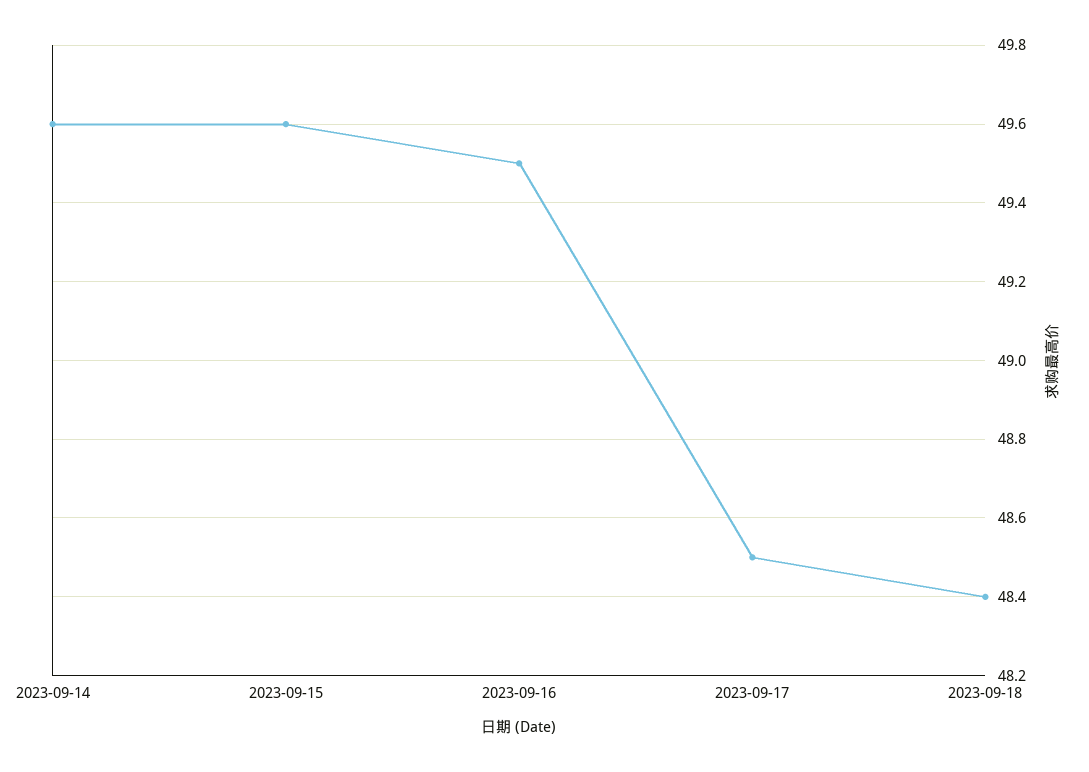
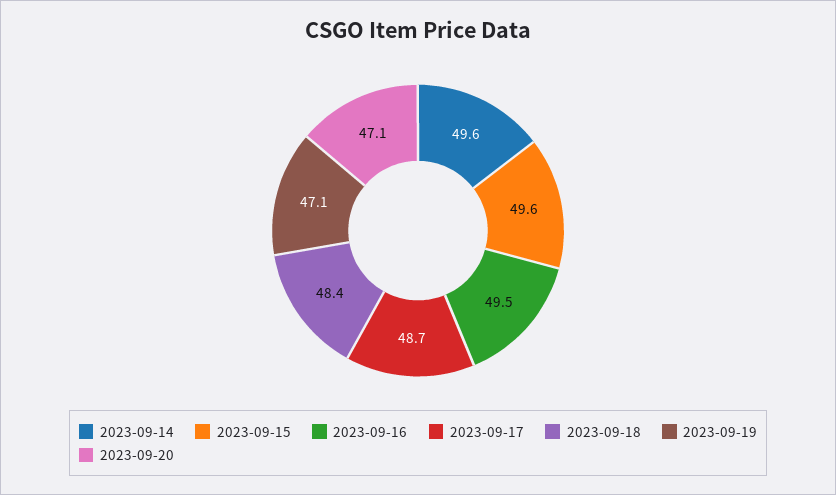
2023-09-17: 48.5 -> 48.7
2023-09-19: none -> 47.1
2023-09-20: none -> 47.1

